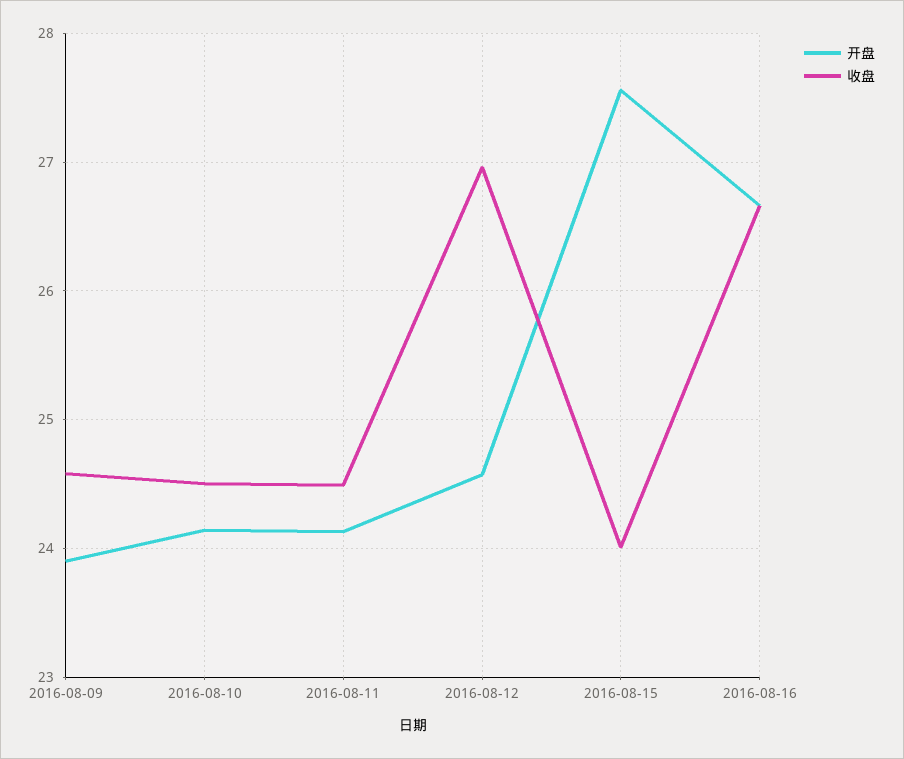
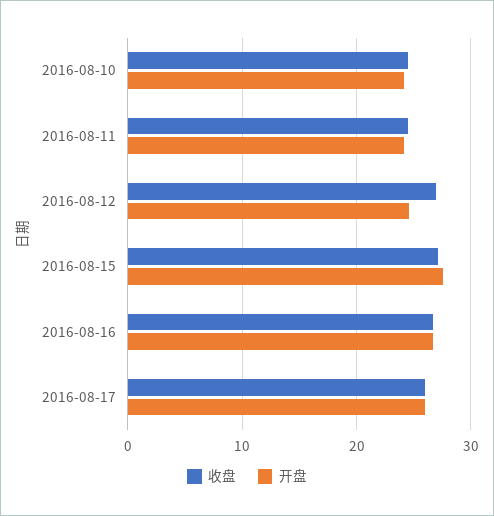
开盘, 2016-08-09: 23.9 -> none
收盘, 2016-08-09: 24.6 -> none
收盘, 2016-08-15: 24 -> 27
收盘, 2016-08-17: none -> 26
开盘, 2016-08-17: none -> 26

